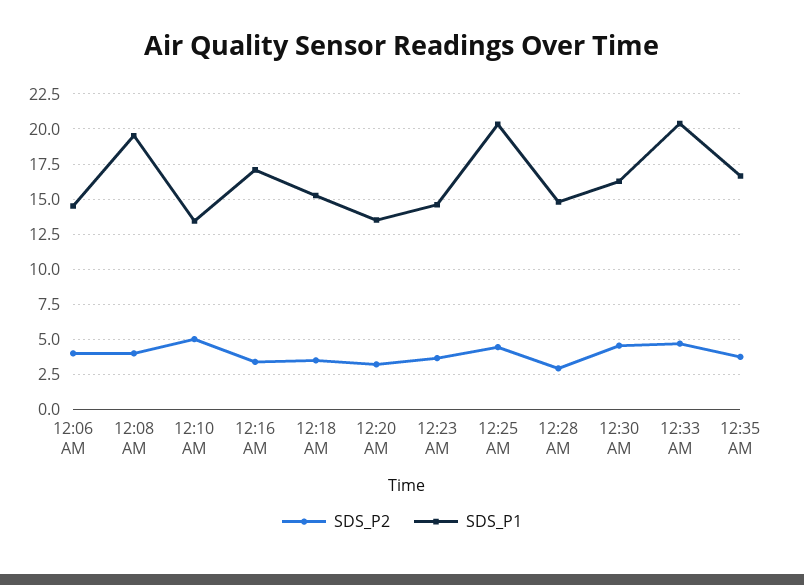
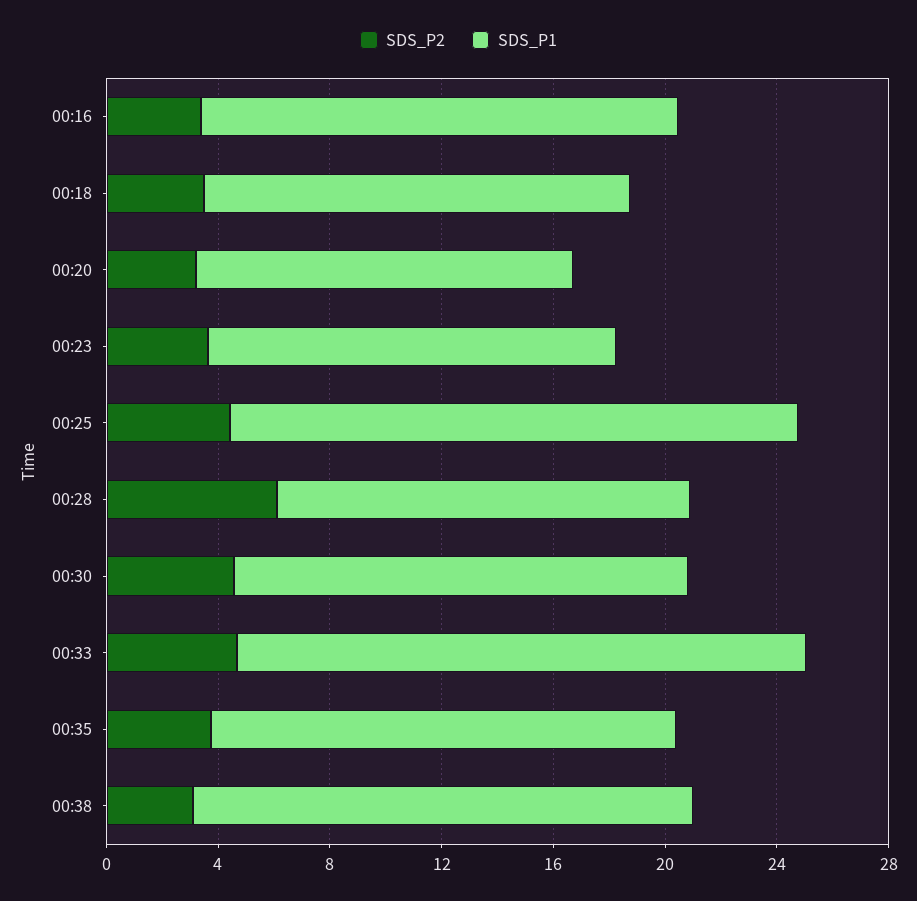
SDS_P2, 12:06 AM: 4 -> none
SDS_P1, 12:06 AM: 14.5 -> none
SDS_P2, 12:08 AM: 4 -> none
SDS_P1, 12:08 AM: 19.5 -> none
SDS_P2, 12:10 AM: 5 -> none
SDS_P1, 12:10 AM: 13.5 -> none
SDS_P2, 12:28 AM: 3 -> 6
SDS_P2, 00:38: none -> 3
SDS_P1, 00:38: none -> 18

